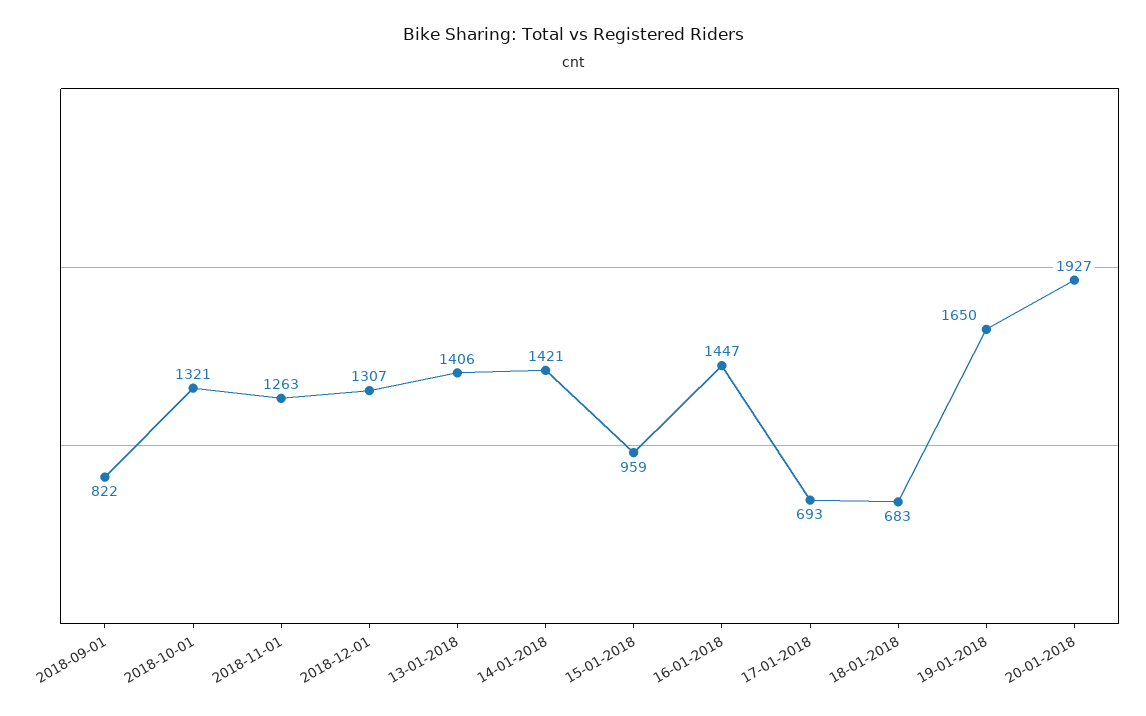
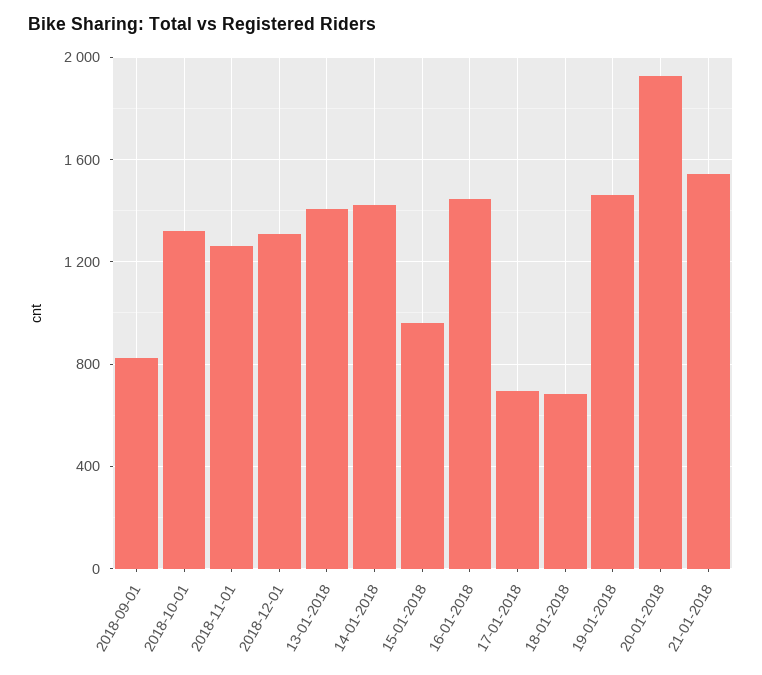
19-01-2018: 1650 -> 1450
21-01-2018: none -> 1550

